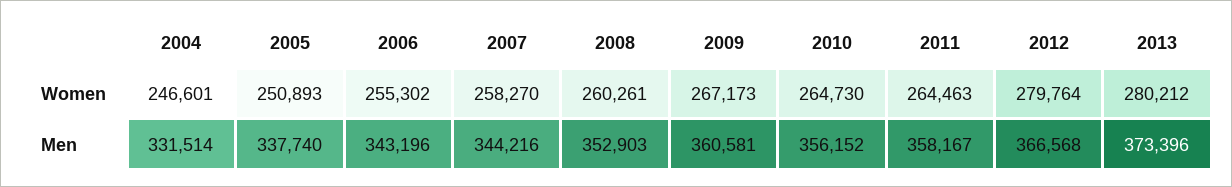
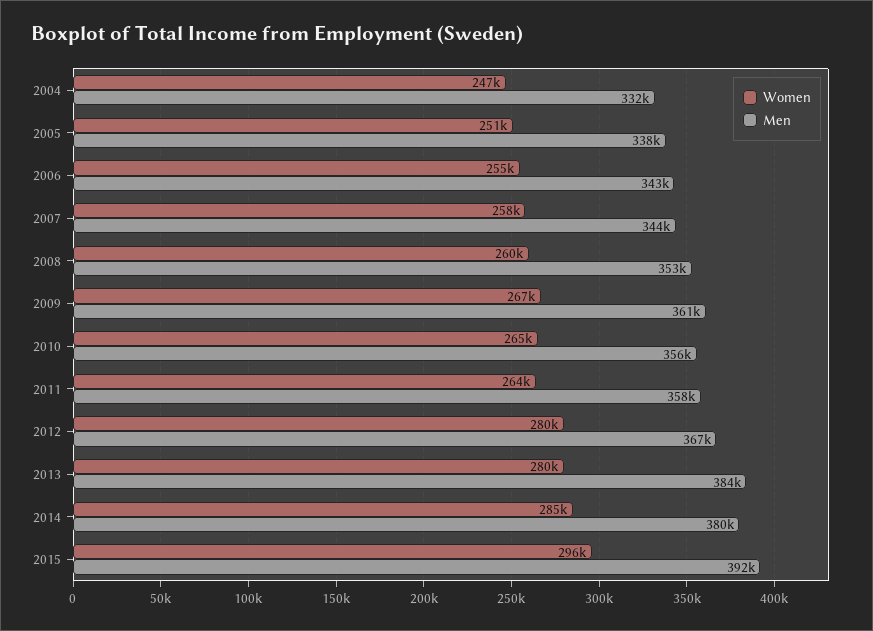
Men, 2013: 373396 -> 384000
Women, 2014: none -> 285000
Men, 2014: none -> 380000
Women, 2015: none -> 296000
Men, 2015: none -> 392000

